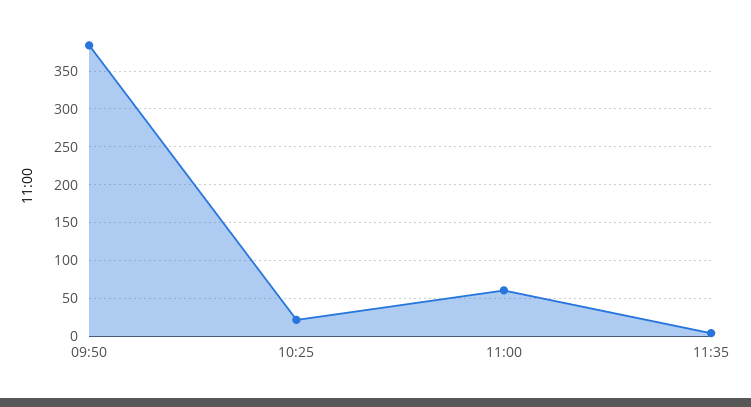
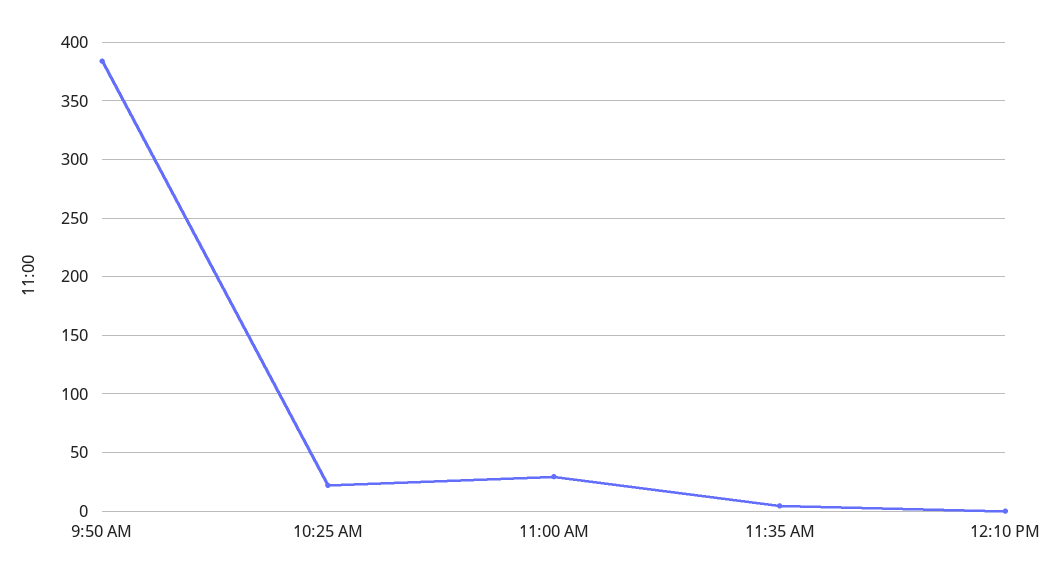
11:00: 60 -> 30
12:10 PM: none -> 0

